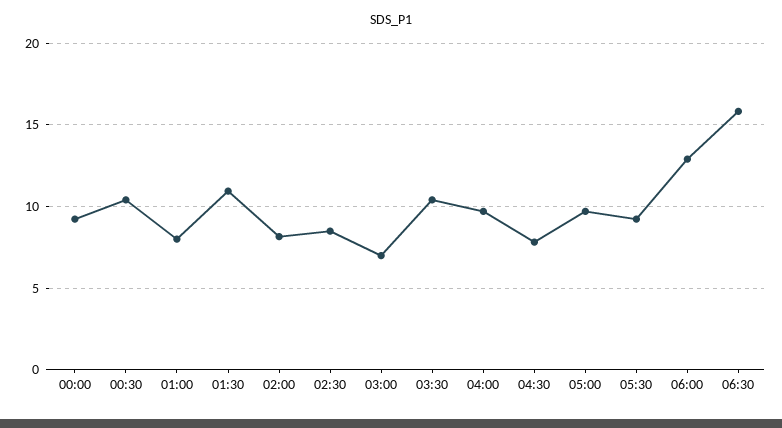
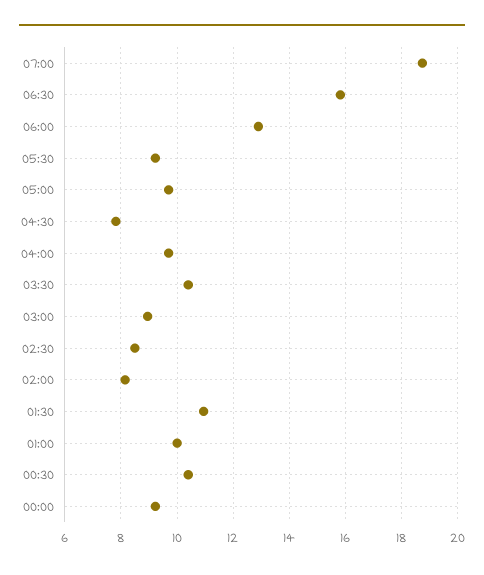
01:00: 8 -> 10
03:00: 7 -> 9
07:00: none -> 18.75

